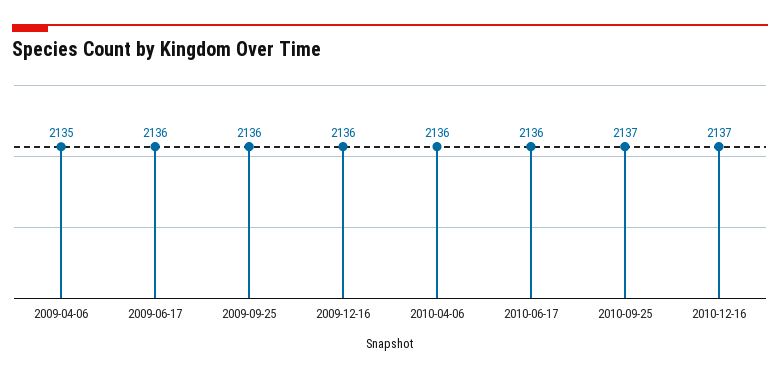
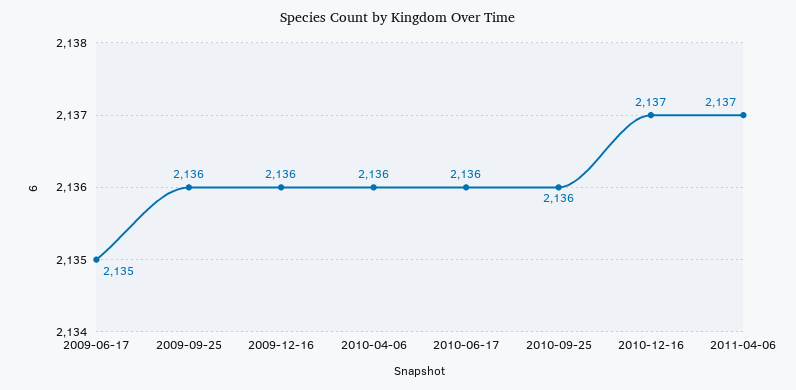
2009-04-06: 2135 -> none
2009-06-17: 2136 -> 2135
2010-09-25: 2137 -> 2136
2011-04-06: none -> 2137

